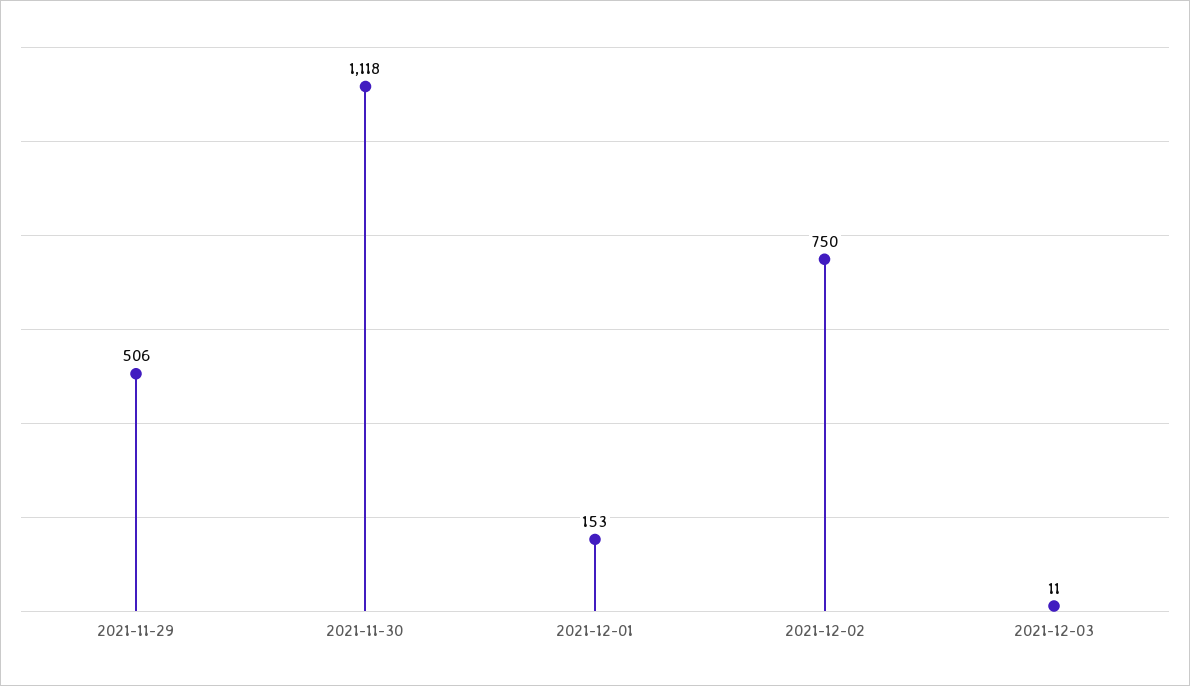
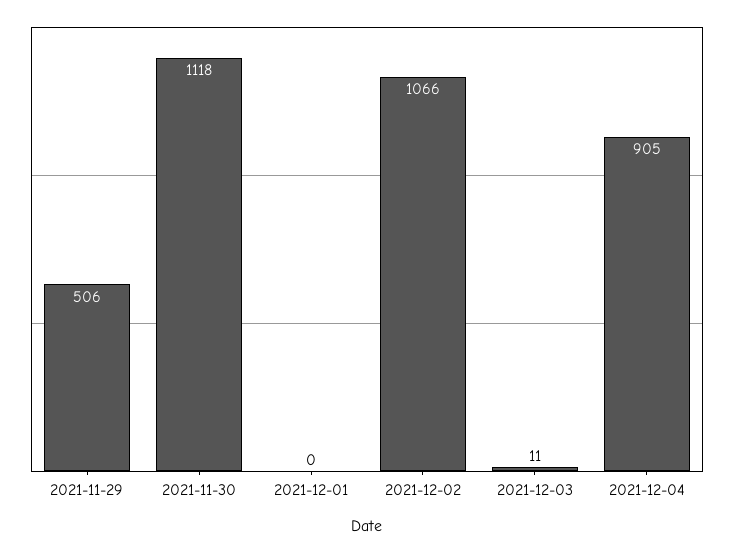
2021-12-01: 153 -> 0
2021-12-02: 750 -> 1066
2021-12-04: none -> 905

